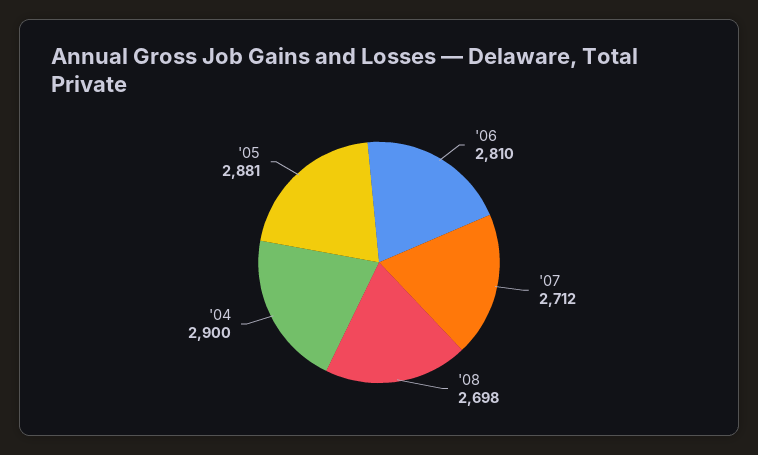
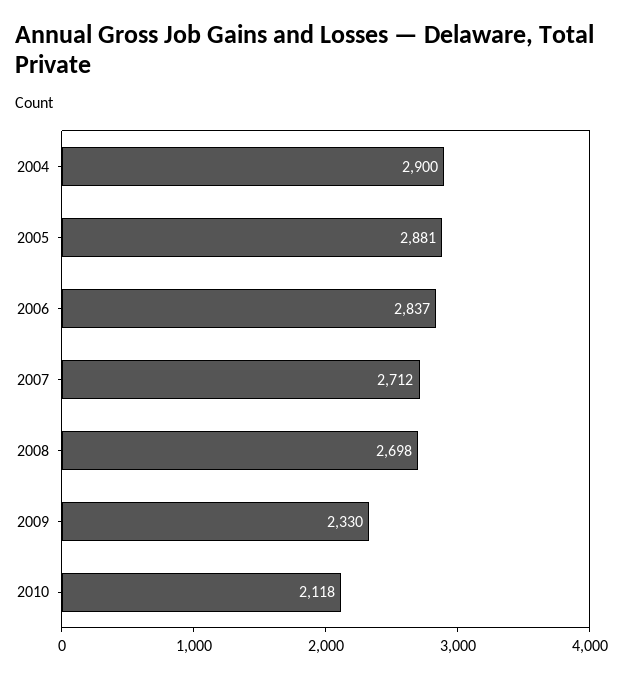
'06: 2810 -> 2837
2009: none -> 2330
2010: none -> 2118

